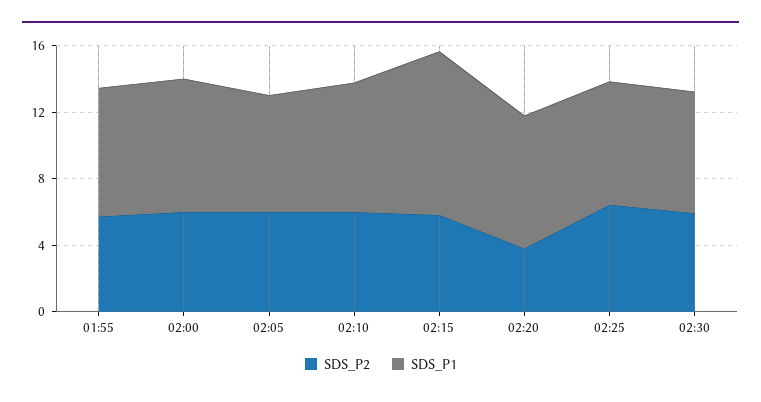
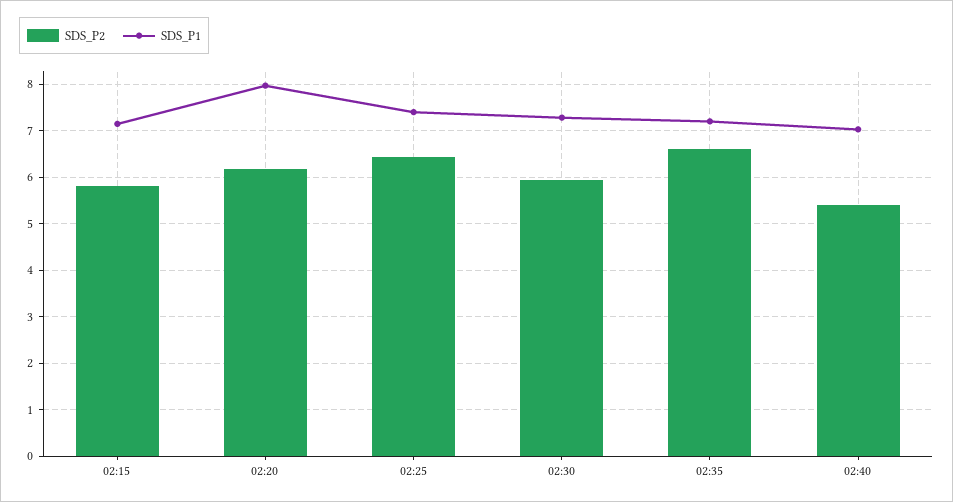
SDS_P2, 01:55: 6 -> none
SDS_P1, 01:55: 8 -> none
SDS_P2, 02:00: 6 -> none
SDS_P1, 02:00: 8 -> none
SDS_P2, 02:05: 6 -> none
SDS_P1, 02:05: 7 -> none
SDS_P2, 02:10: 6 -> none
SDS_P1, 02:10: 8 -> none
SDS_P1, 02:15: 10 -> 7.2
SDS_P2, 02:20: 4 -> 6.2
SDS_P2, 02:35: none -> 6.6
SDS_P1, 02:35: none -> 7.2
SDS_P2, 02:40: none -> 5.4
SDS_P1, 02:40: none -> 7

